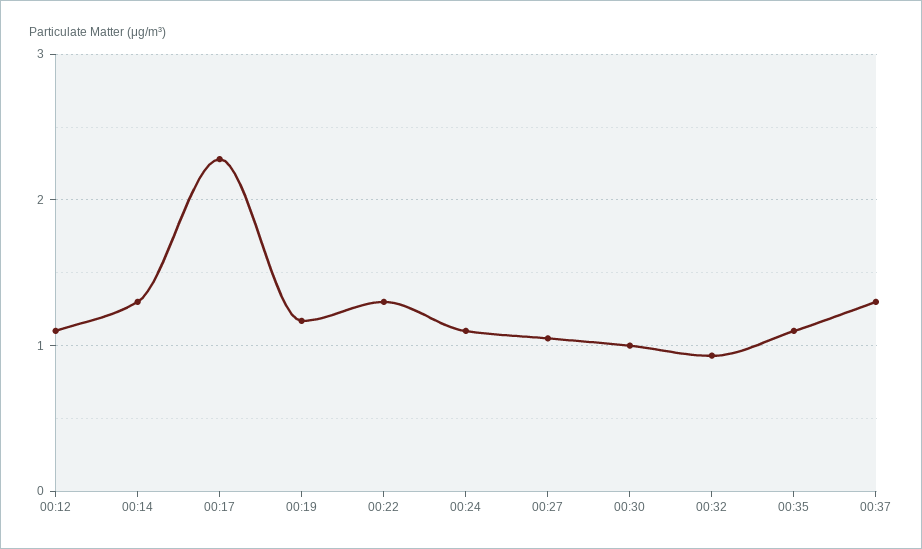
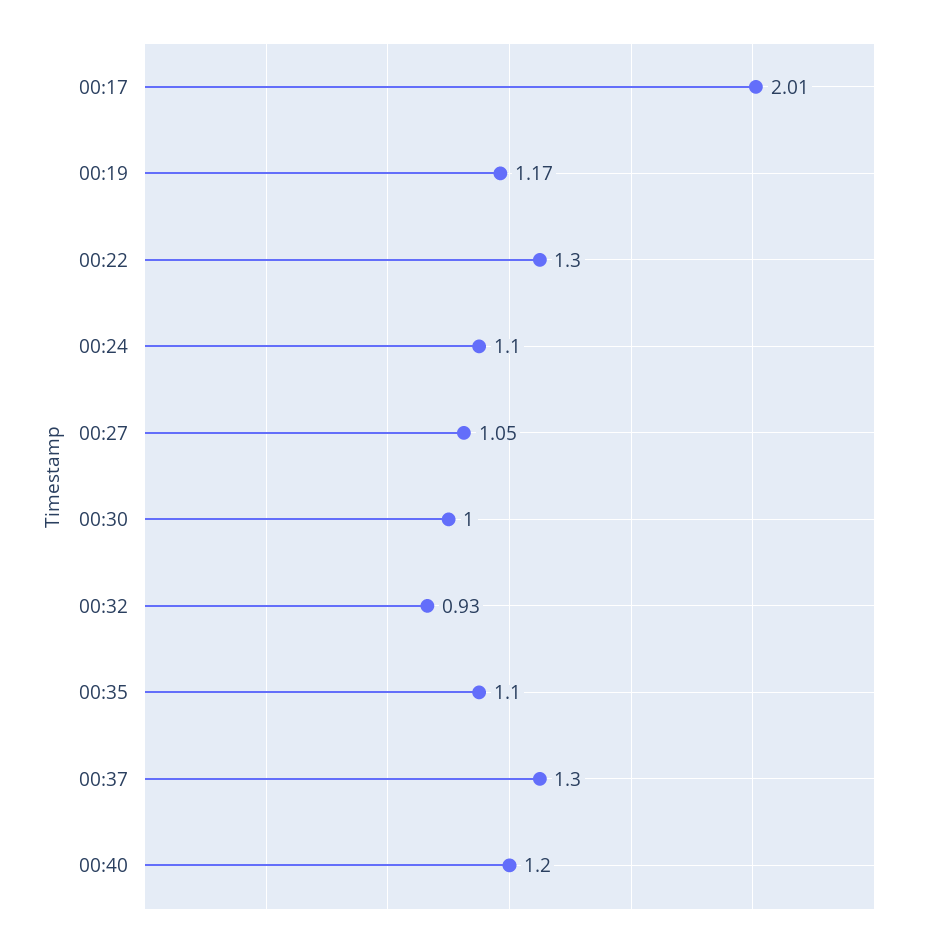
00:12: 1.1 -> none
00:14: 1.3 -> none
00:17: 2.3 -> 2.01
00:40: none -> 1.2

